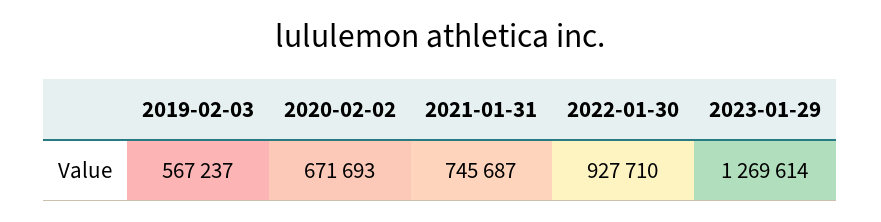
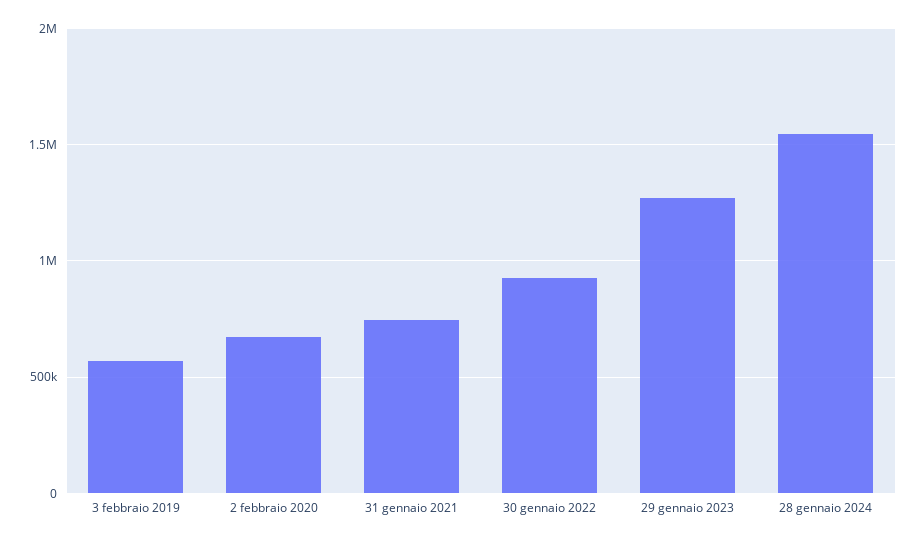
28 gennaio 2024: none -> 1550000

